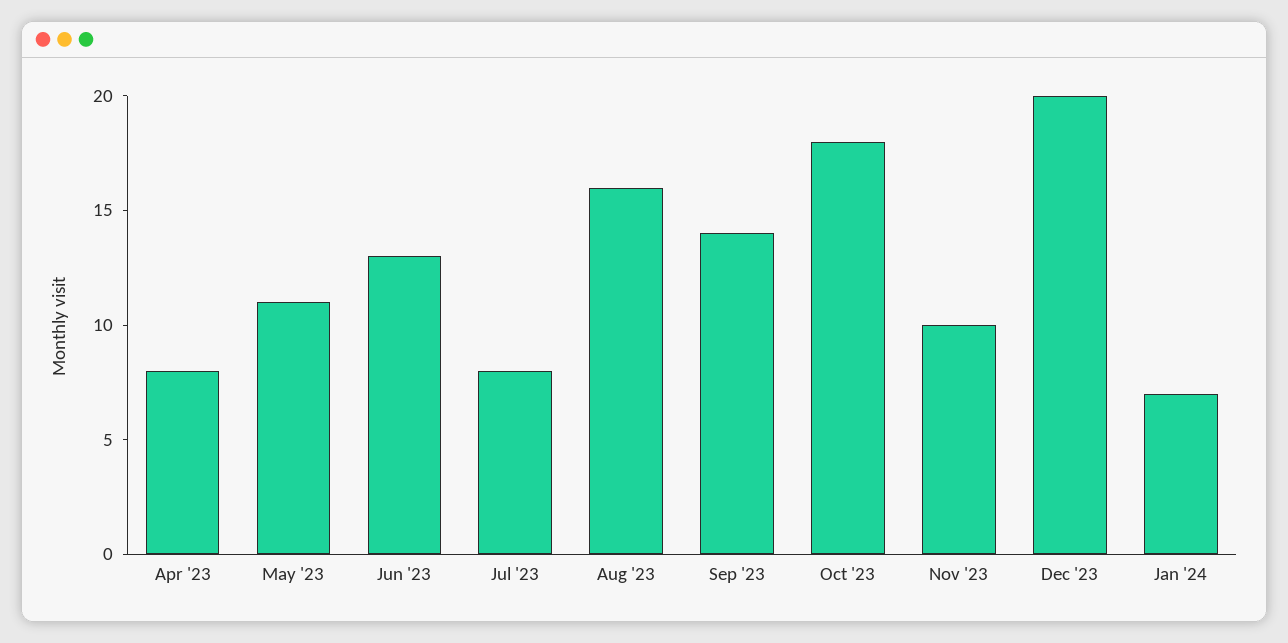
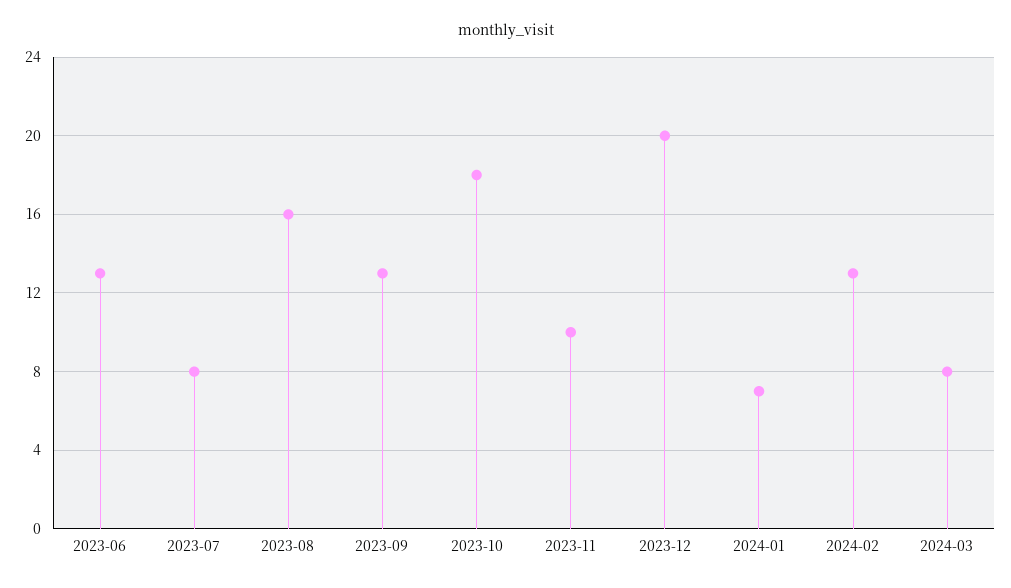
Apr '23: 8 -> none
May '23: 11 -> none
Sep '23: 14 -> 13
2024-02: none -> 13
2024-03: none -> 8

